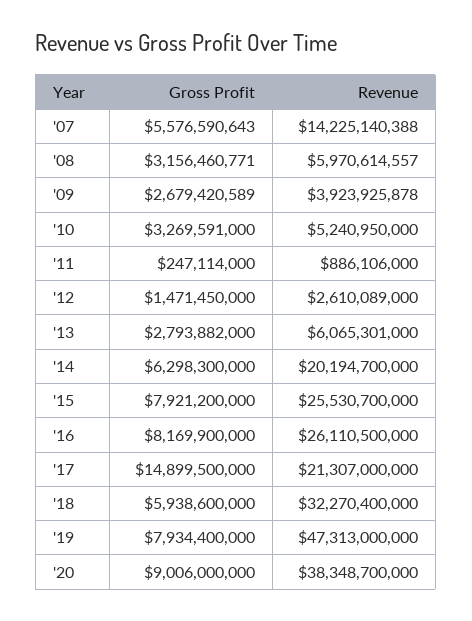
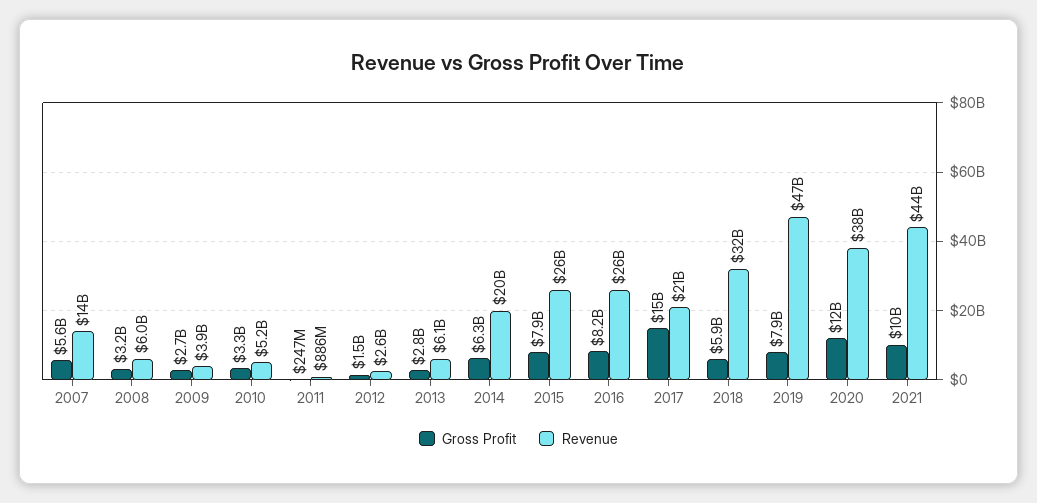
Gross Profit, '20: 9006000000 -> 12000000000
Gross Profit, 2021: none -> 10000000000
Revenue, 2021: none -> 44000000000

